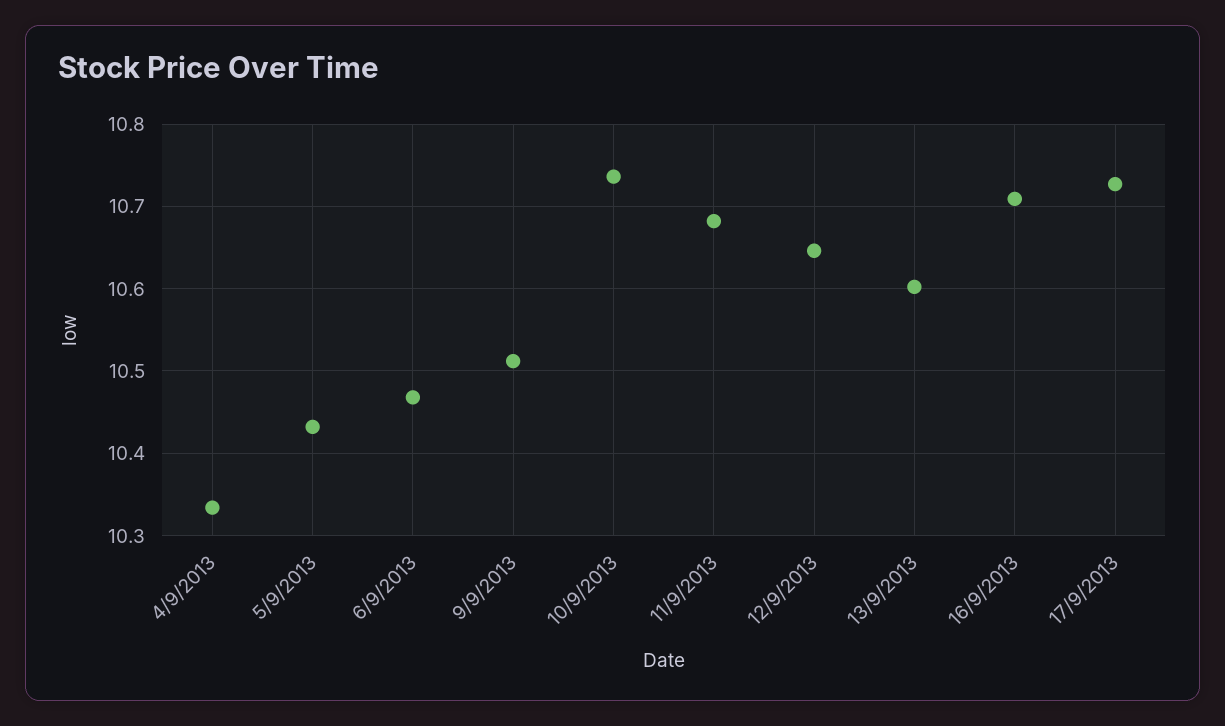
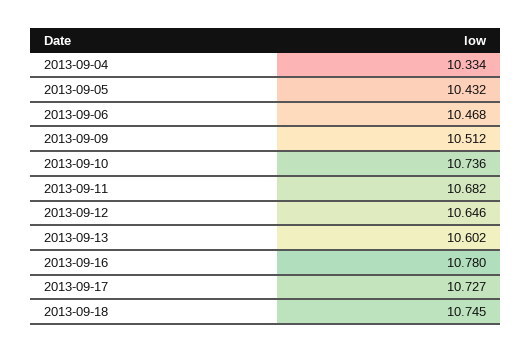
16/9/2013: 10.71 -> 10.78
2013-09-18: none -> 10.745

